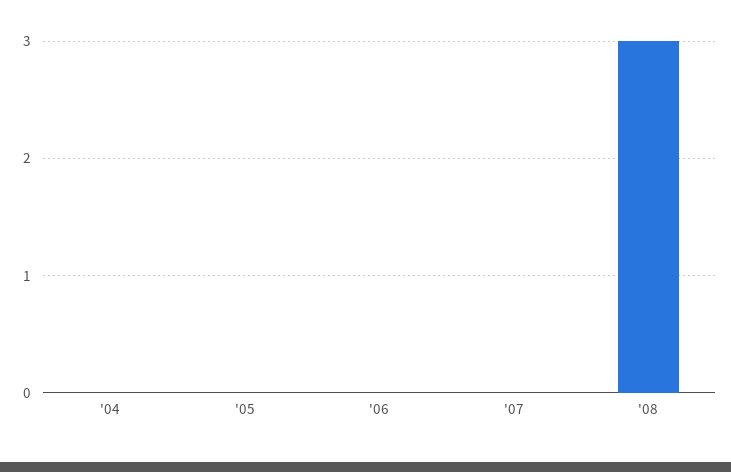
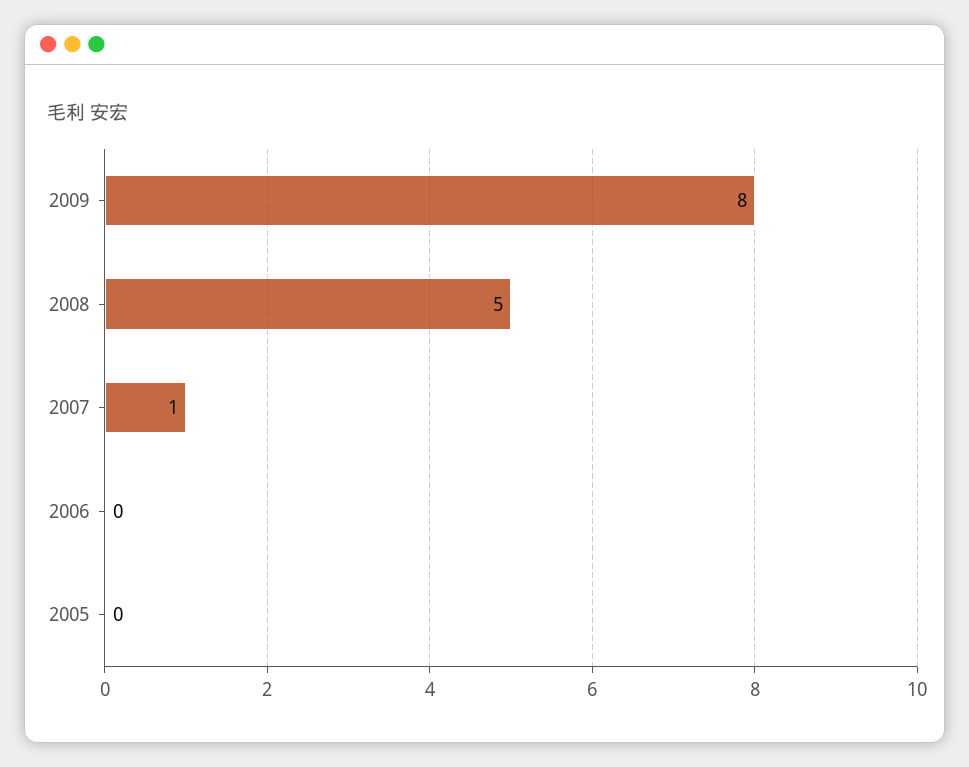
'04: 0 -> none
'07: 0 -> 1
'08: 3 -> 5
2009: none -> 8

